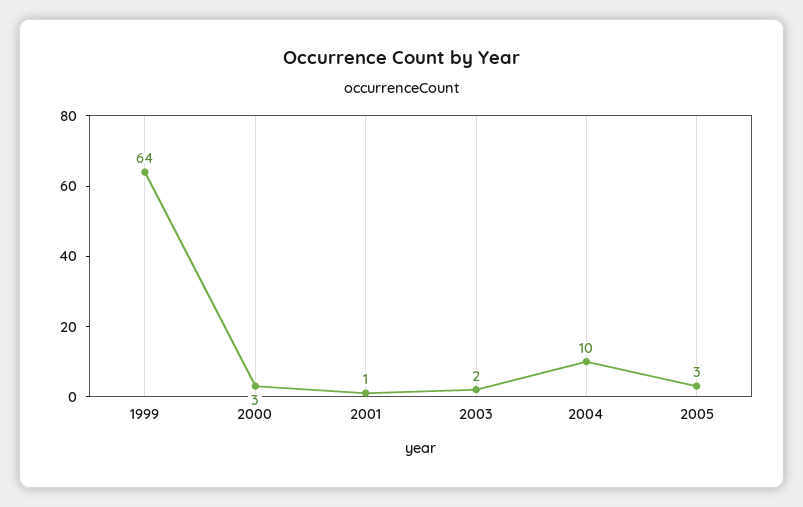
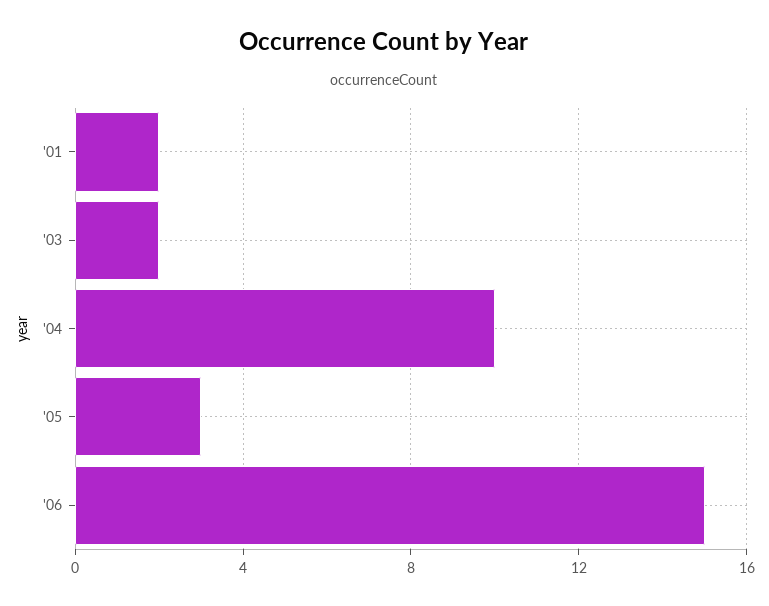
1999: 64 -> none
2000: 3 -> none
2001: 1 -> 2
'06: none -> 15

